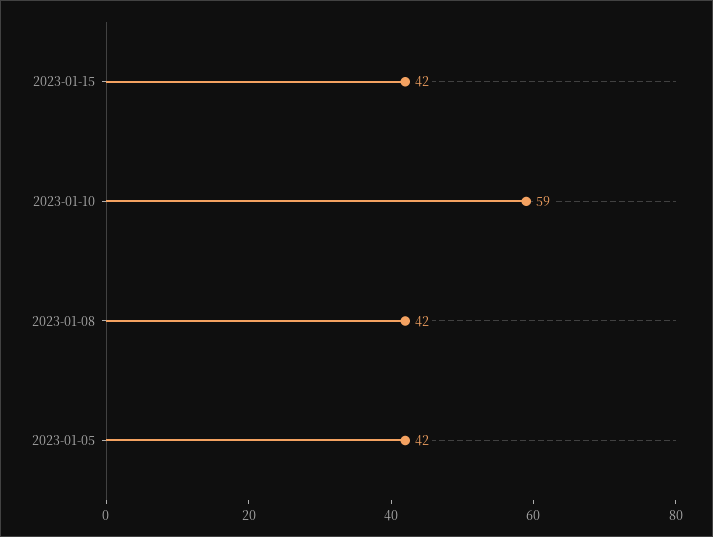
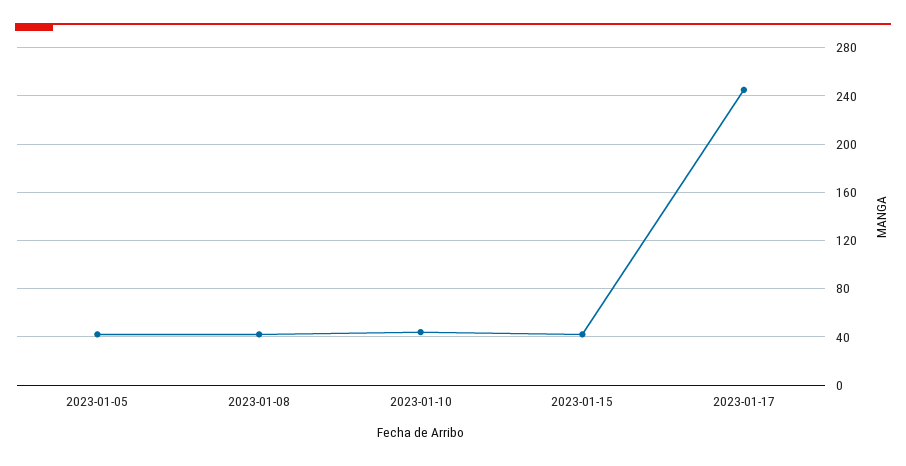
2023-01-10: 59 -> 45
2023-01-17: none -> 245

